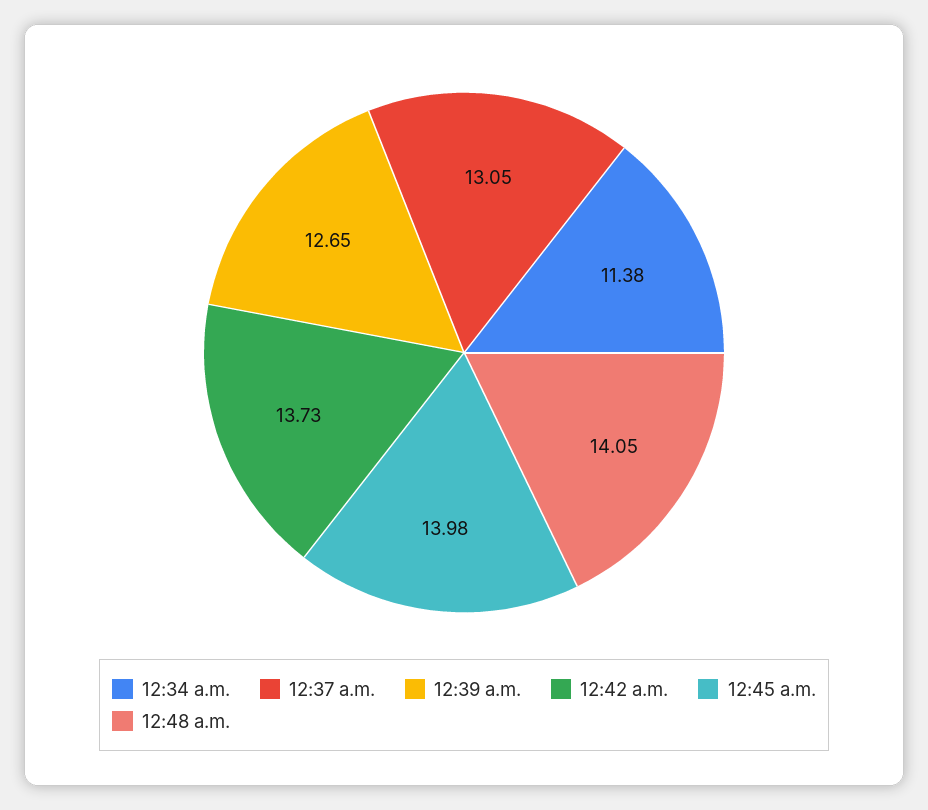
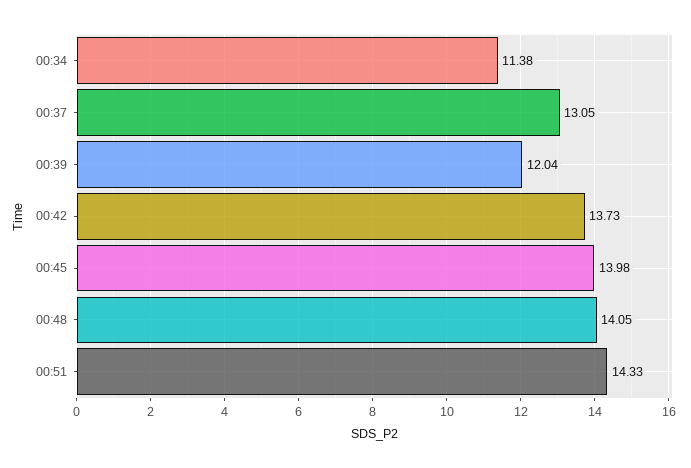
12:39 a.m.: 12.65 -> 12.04
00:51: none -> 14.33

